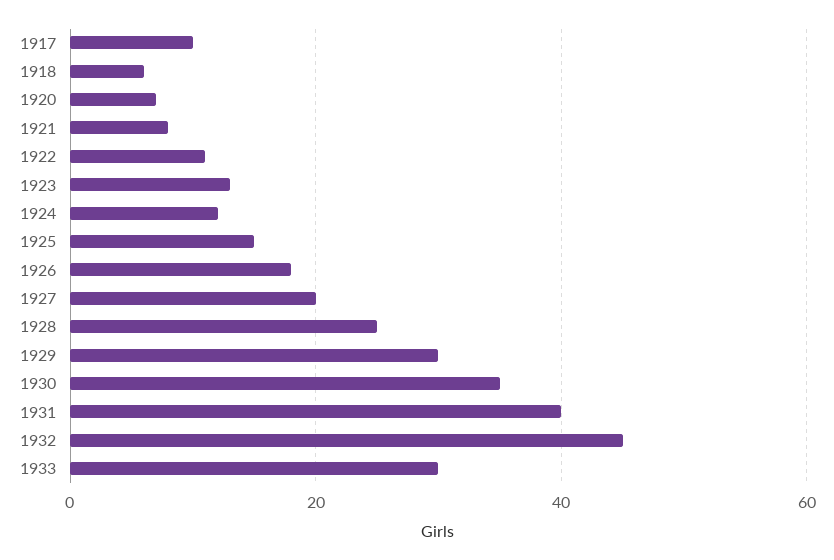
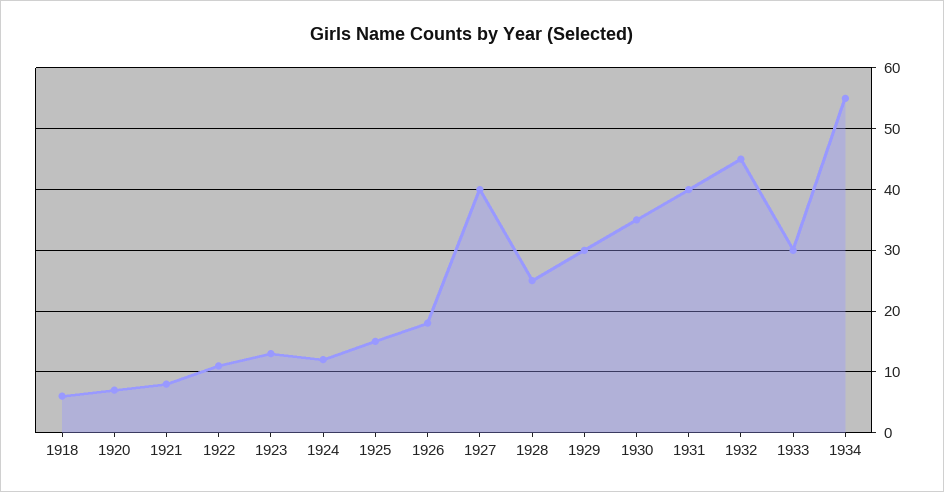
1917: 10 -> none
1927: 20 -> 40
1934: none -> 55

